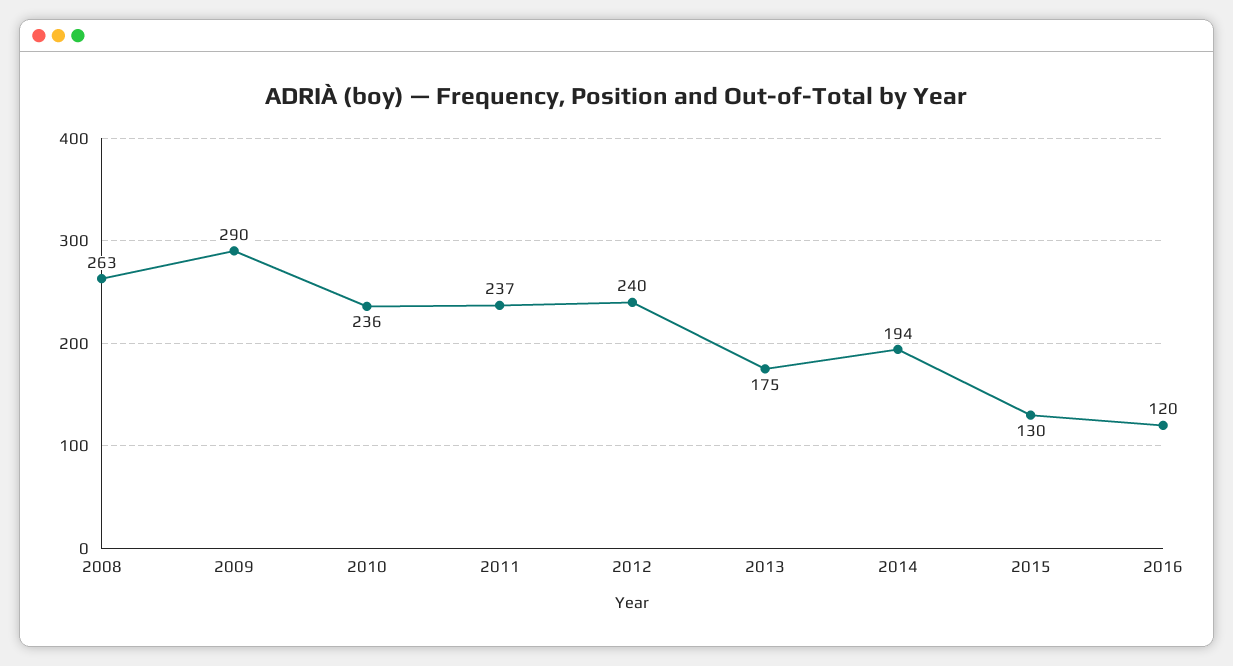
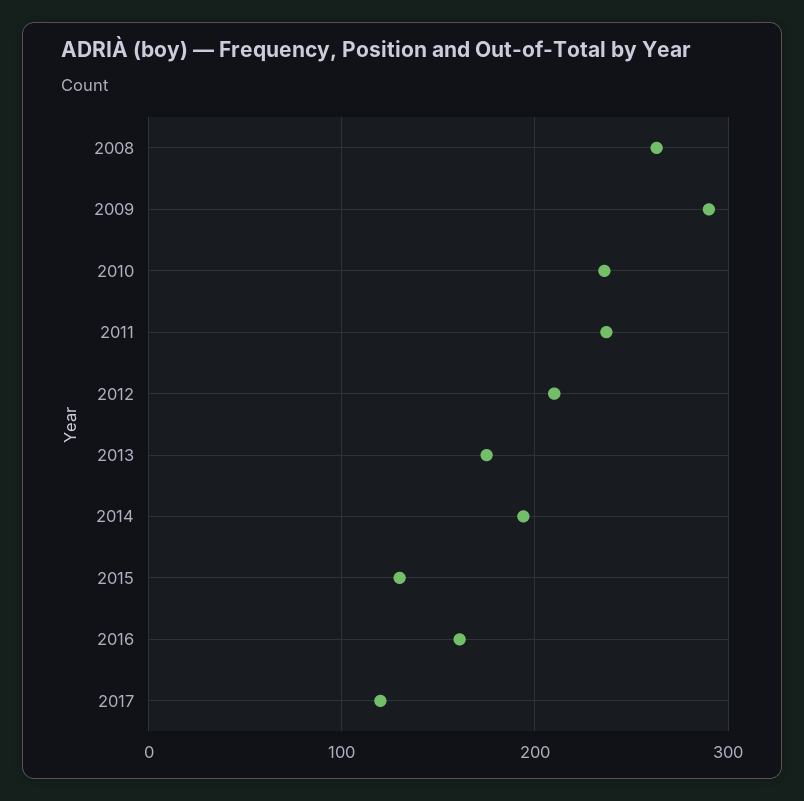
2012: 240 -> 210
2016: 120 -> 160
2017: none -> 120

